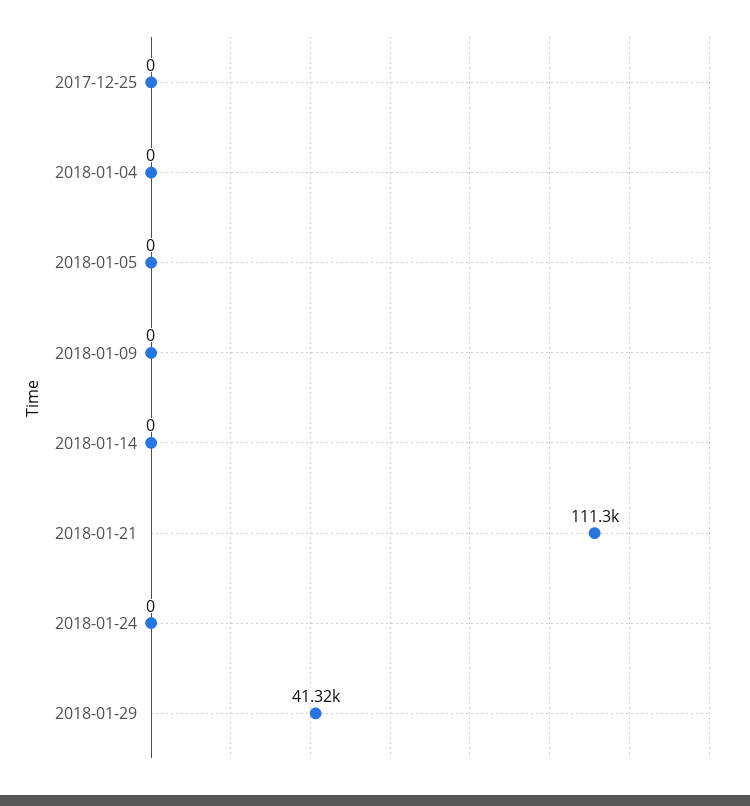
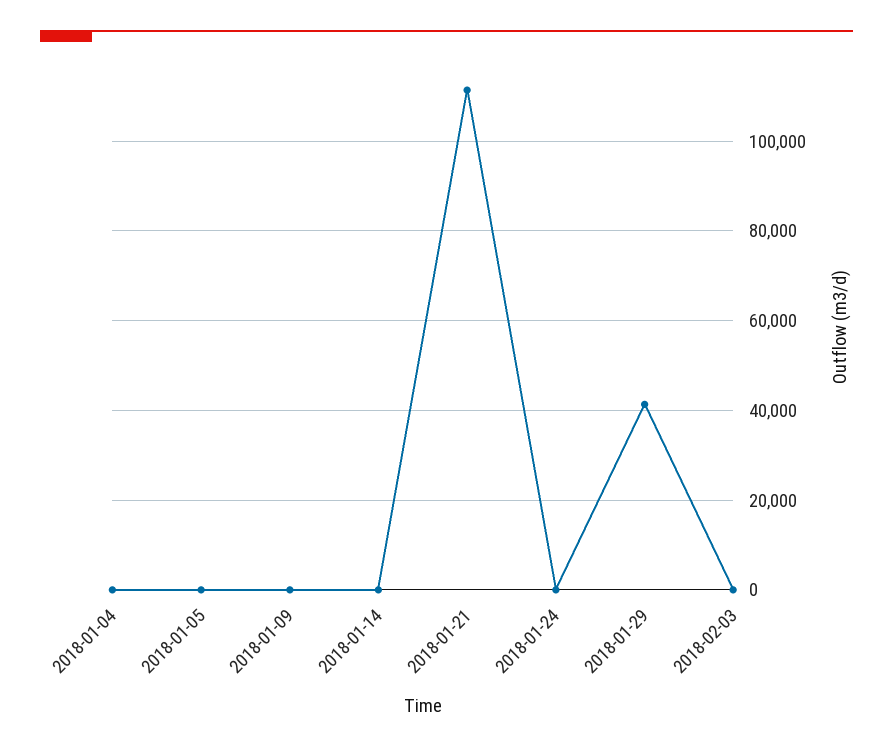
2017-12-25: 0 -> none
2018-02-03: none -> 0

